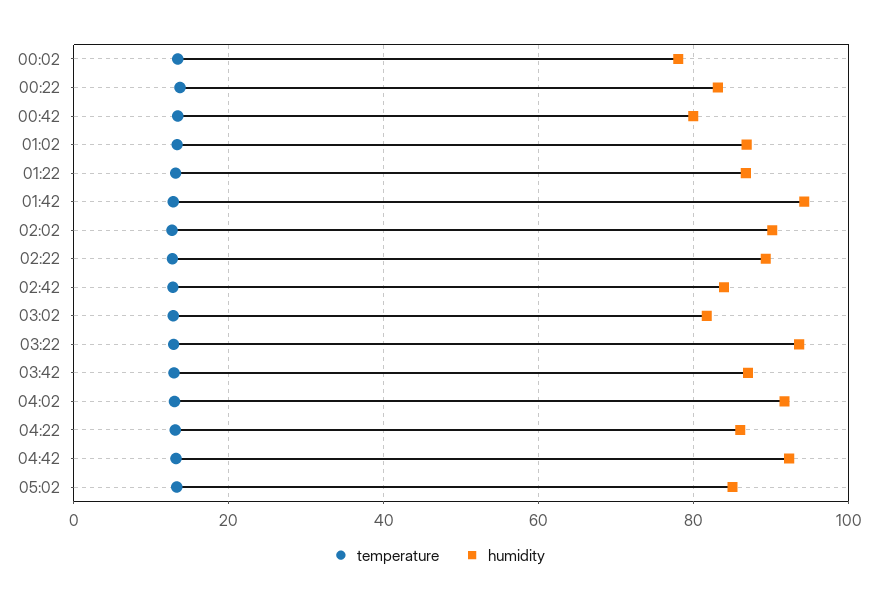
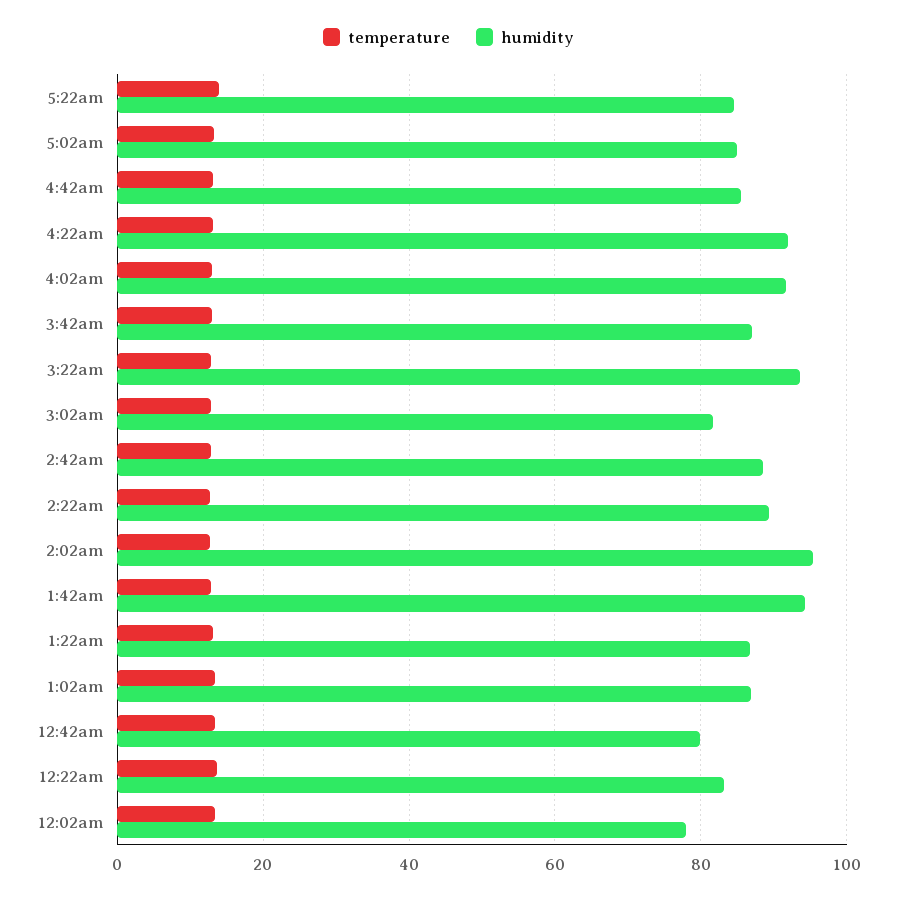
humidity, 02:02: 90 -> 96
humidity, 02:42: 84 -> 88
humidity, 04:22: 86 -> 92
humidity, 04:42: 92 -> 86
temperature, 5:22am: none -> 14
humidity, 5:22am: none -> 84

